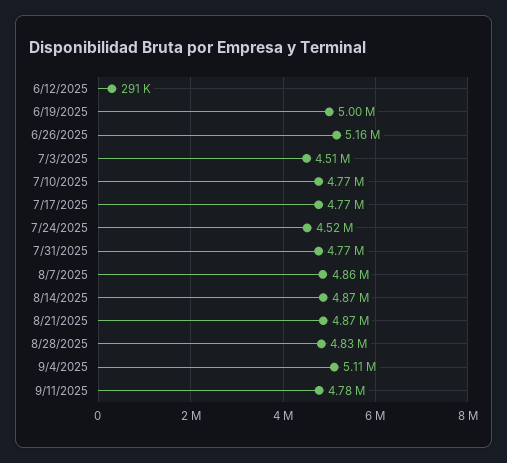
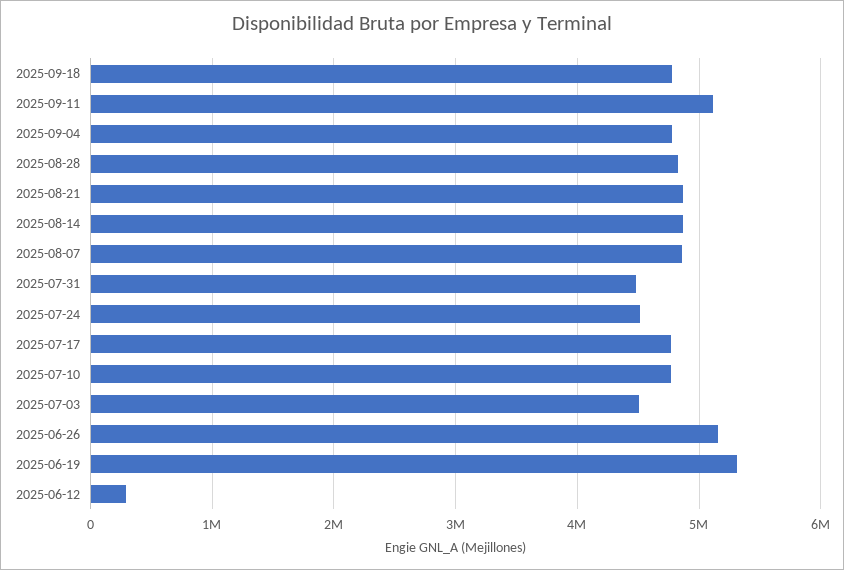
6/19/2025: 5000000 -> 5300000
7/31/2025: 4770000 -> 4500000
9/4/2025: 5110000 -> 4800000
9/11/2025: 4780000 -> 5100000
2025-09-18: none -> 4800000

